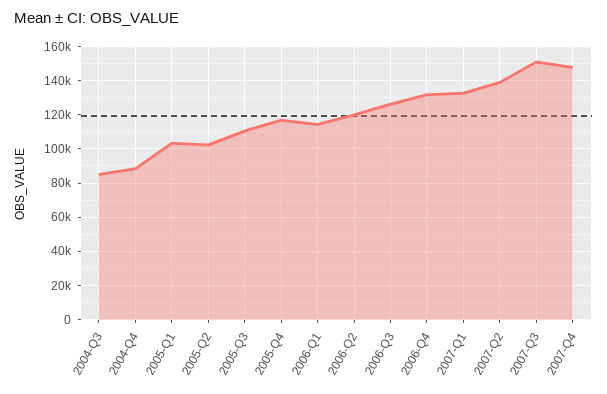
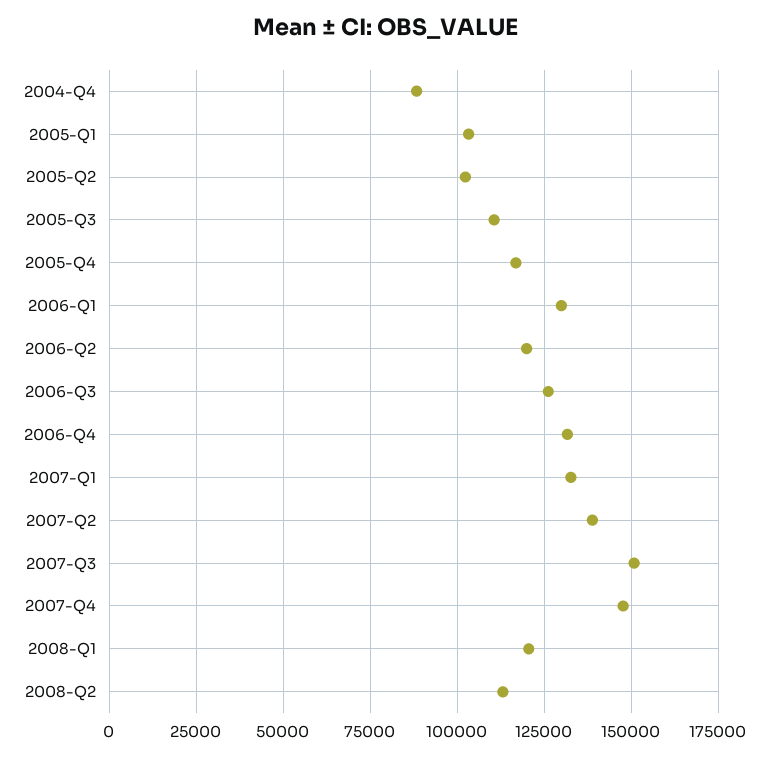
2004-Q3: 85000 -> none
2006-Q1: 115000 -> 130000
2008-Q1: none -> 120000
2008-Q2: none -> 112500

